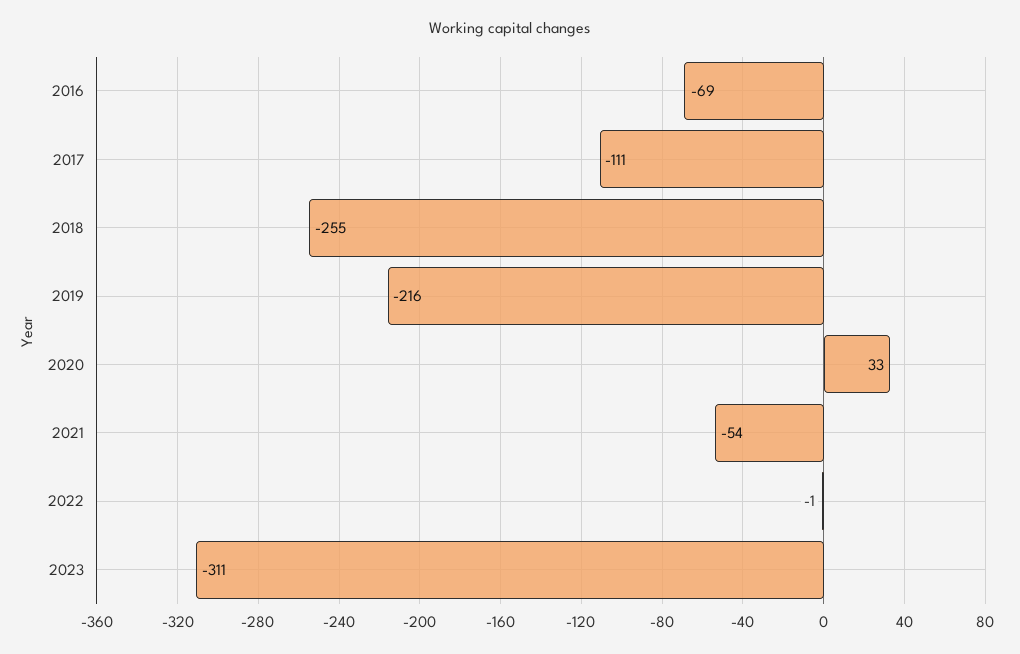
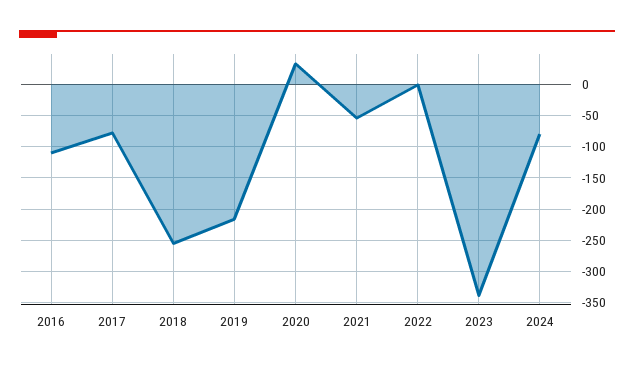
2016: -69 -> -110
2017: -111 -> -80
2023: -311 -> -340
2024: none -> -80

